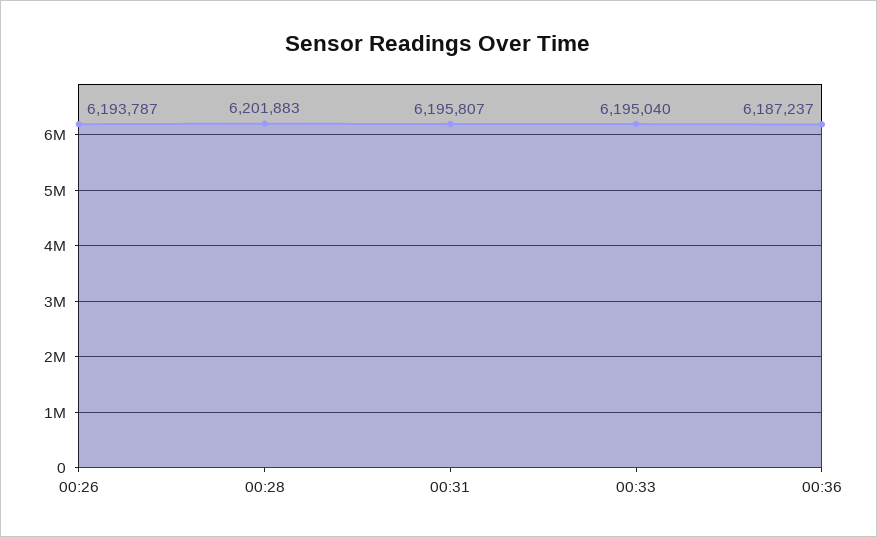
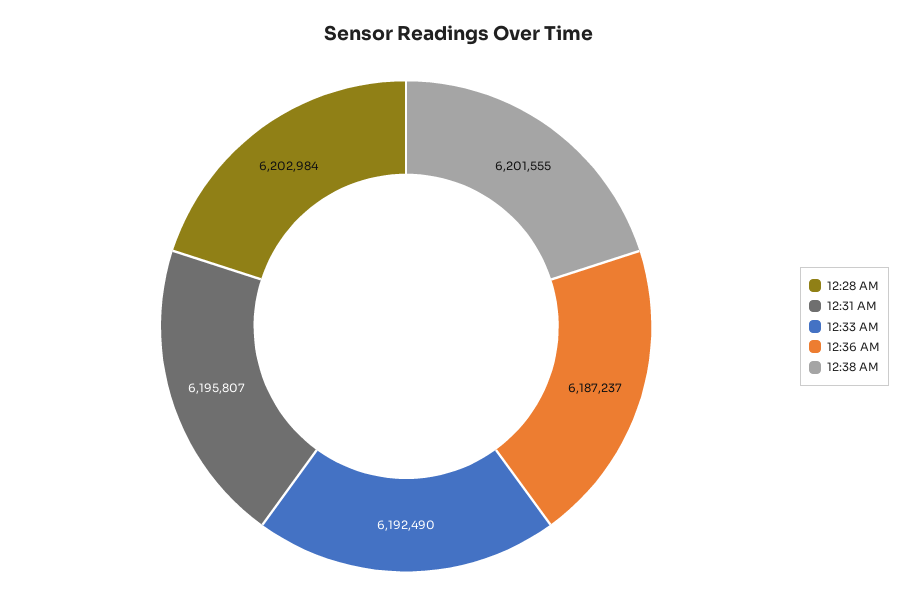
00:26: 6193787 -> none
00:28: 6201883 -> 6202984
00:33: 6195040 -> 6192490
12:38 AM: none -> 6201555

